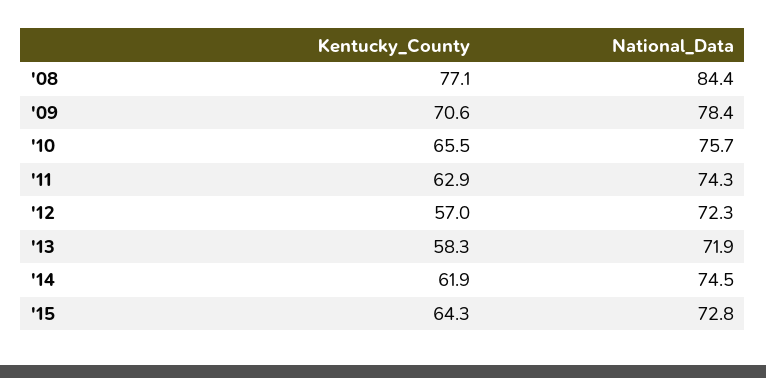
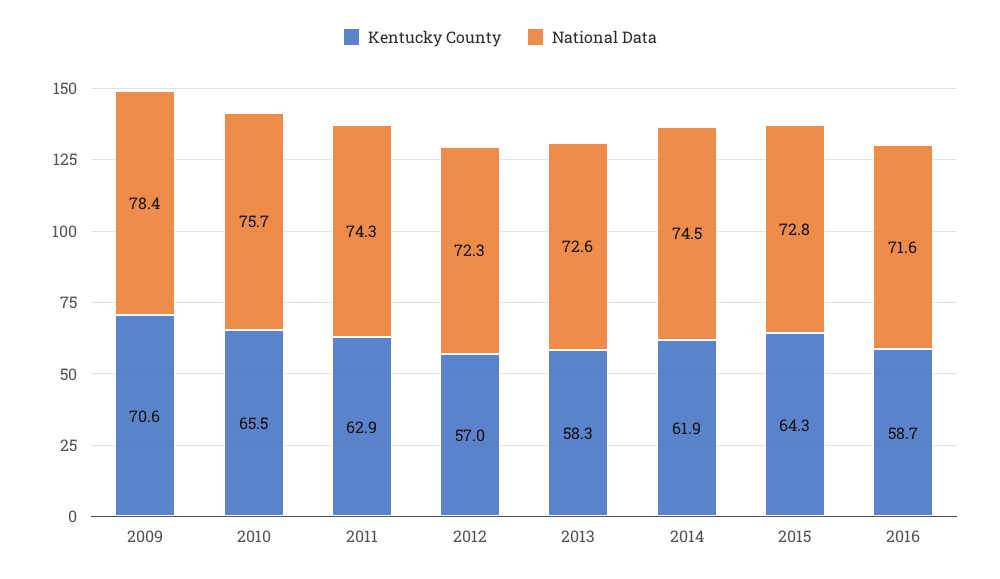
Kentucky_County, '08: 77.1 -> none
National_Data, '08: 84.4 -> none
National_Data, '13: 71.9 -> 72.6
Kentucky_County, 2016: none -> 58.7
National_Data, 2016: none -> 71.6

